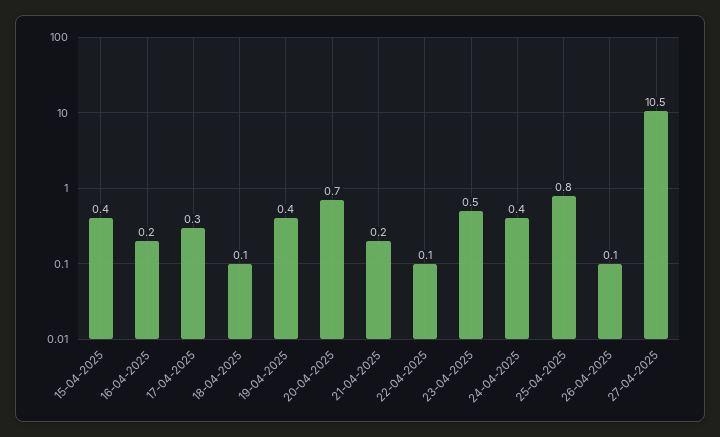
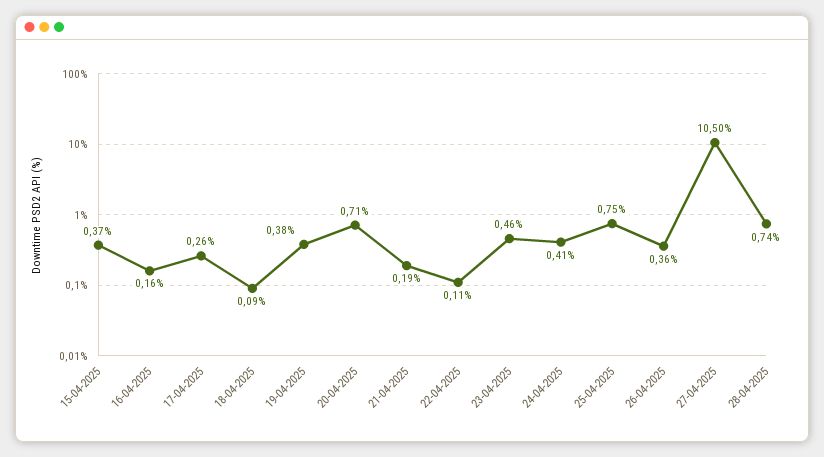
26-04-2025: 0.1 -> 0.36
28-04-2025: none -> 0.74

